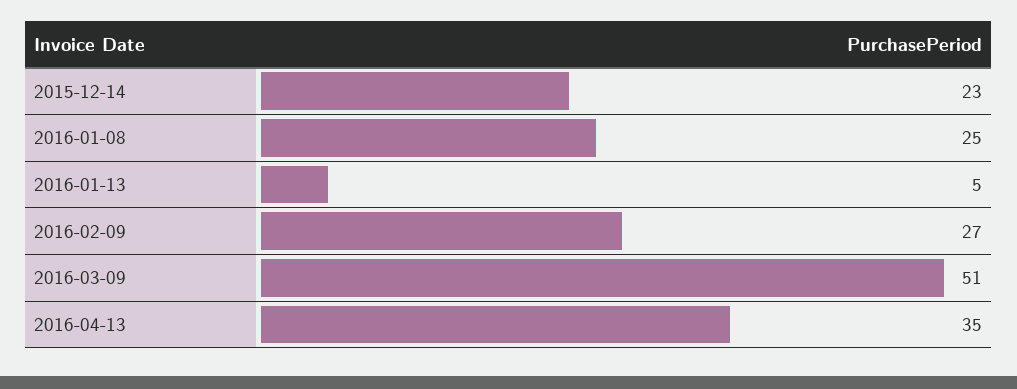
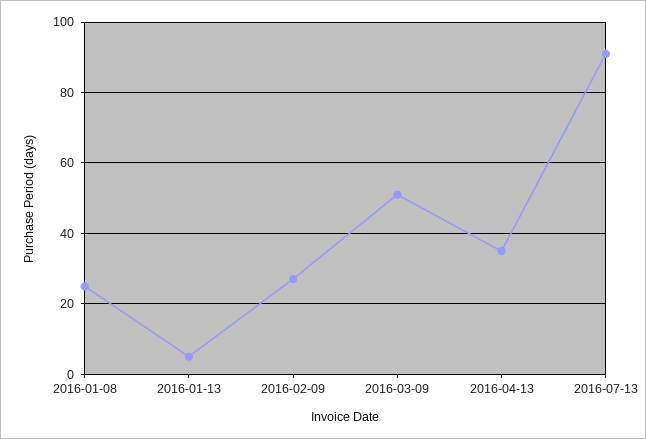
2015-12-14: 23 -> none
2016-07-13: none -> 90

